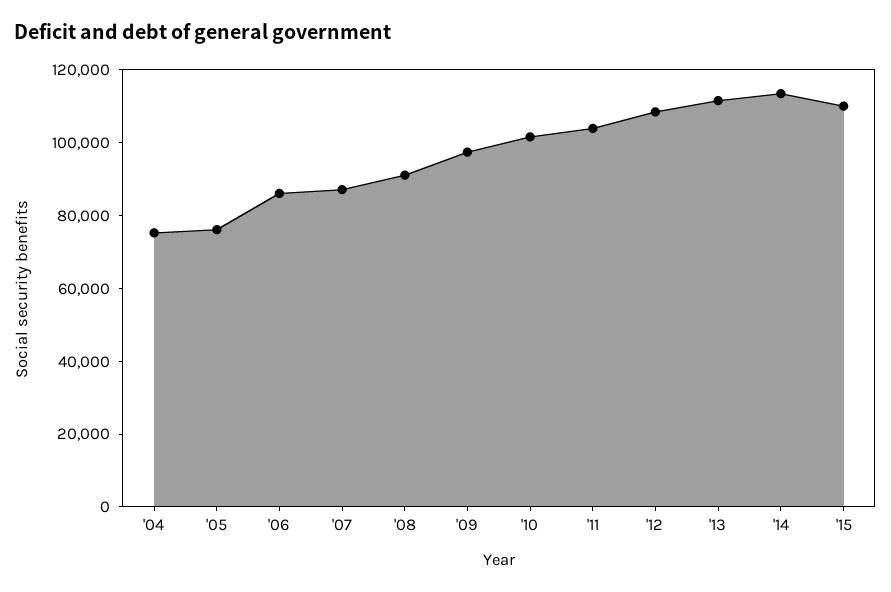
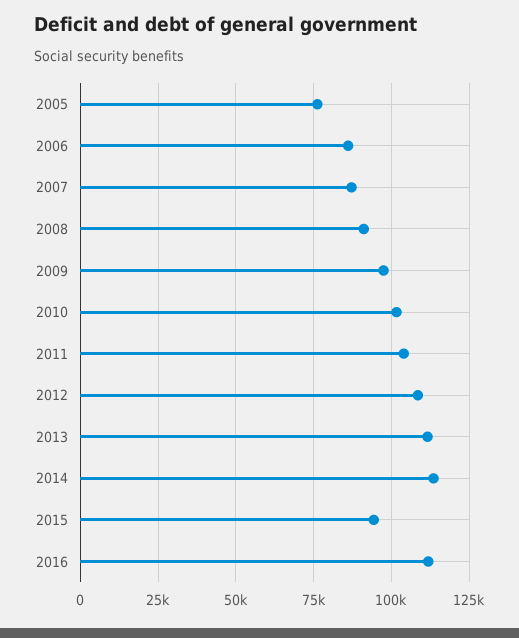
'04: 75000 -> none
'15: 110000 -> 95000
2016: none -> 112500

